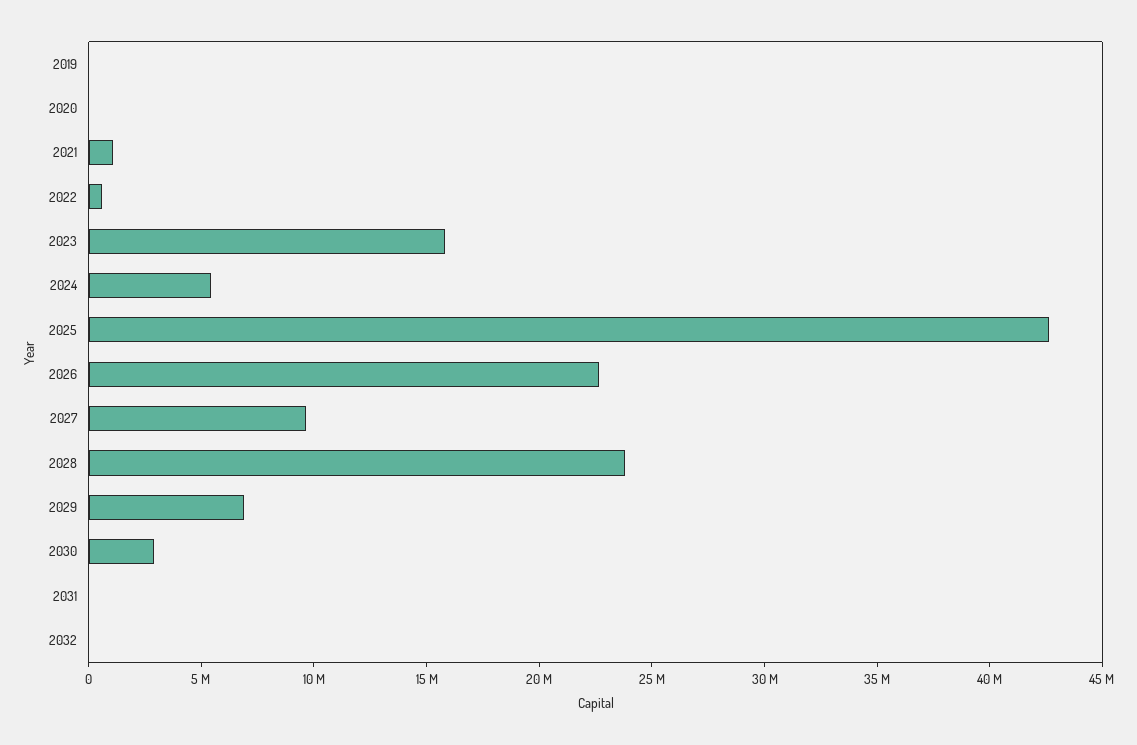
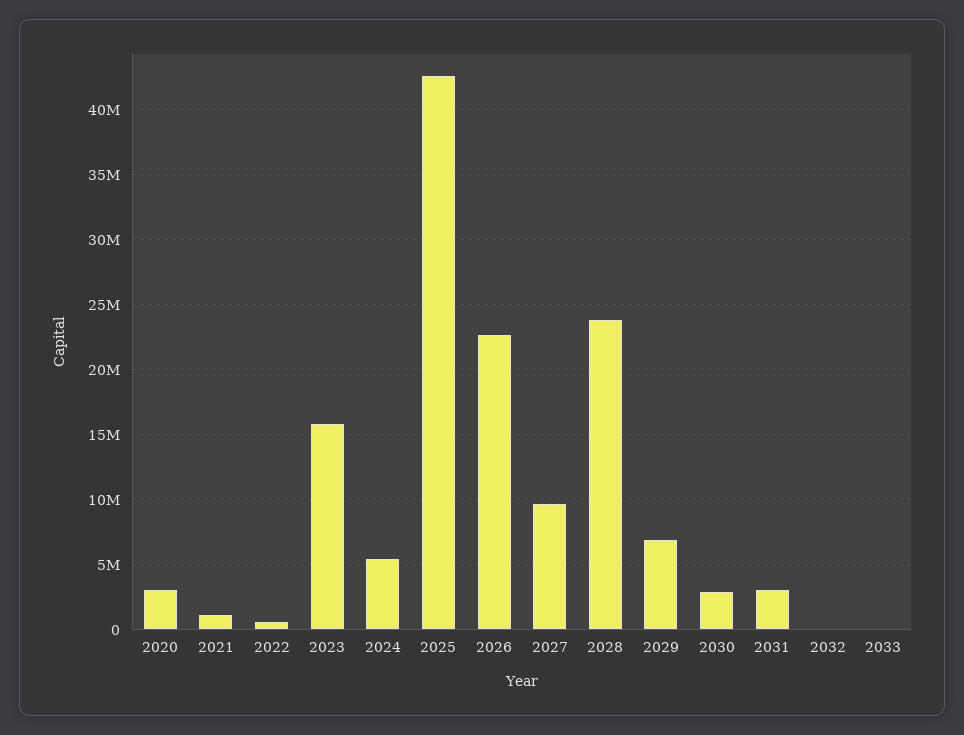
2019: 0 -> none
2020: 0 -> 3000000
2031: 0 -> 3000000
2033: none -> 0

